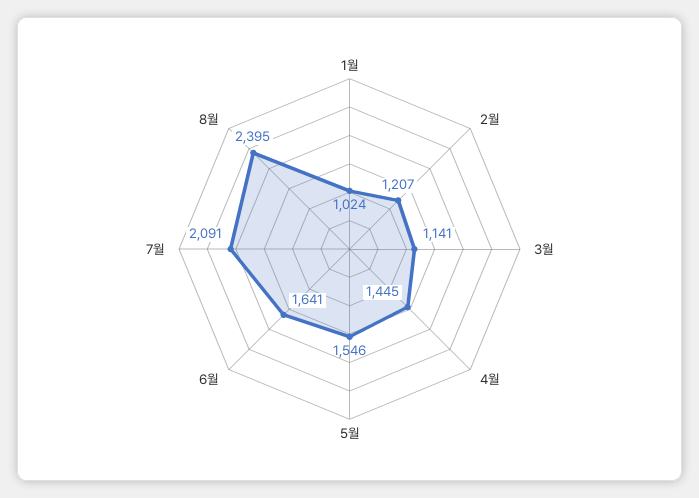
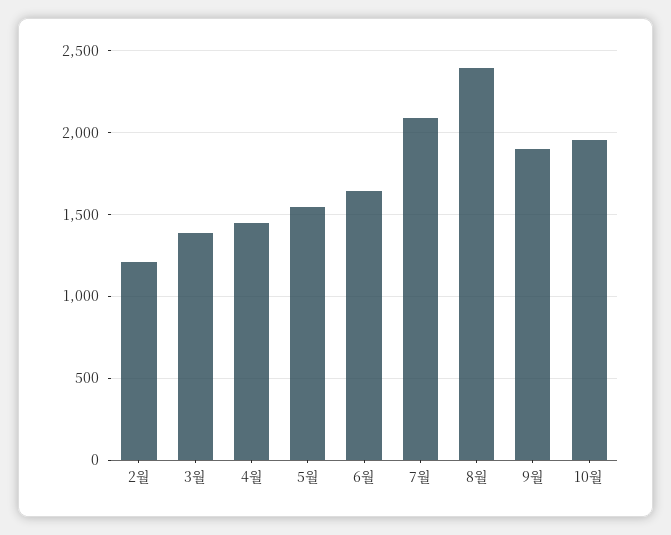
1월: 1024 -> none
3월: 1141 -> 1400
9월: none -> 1900
10월: none -> 1950

